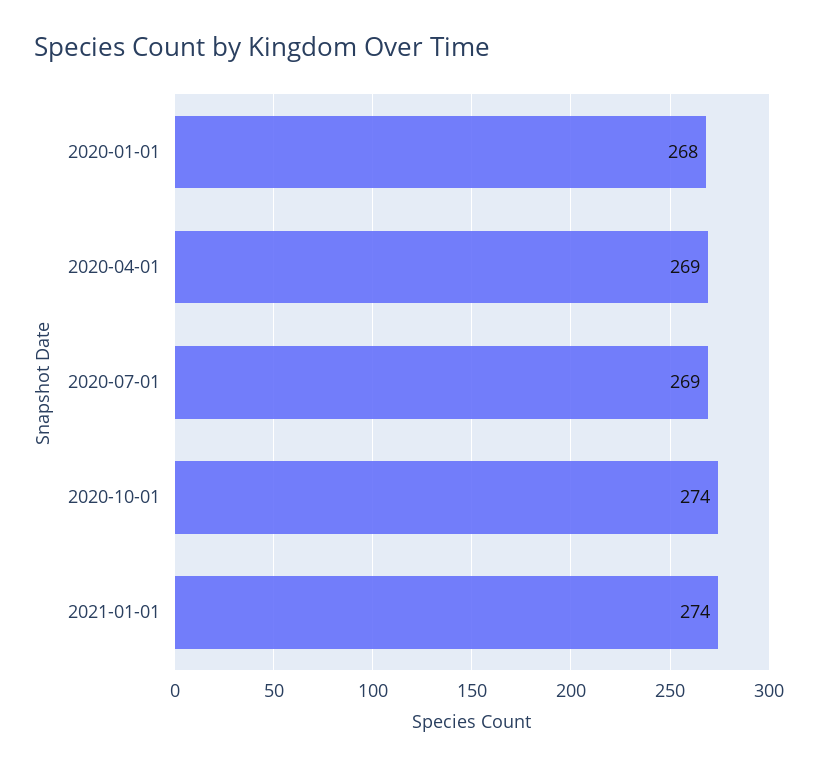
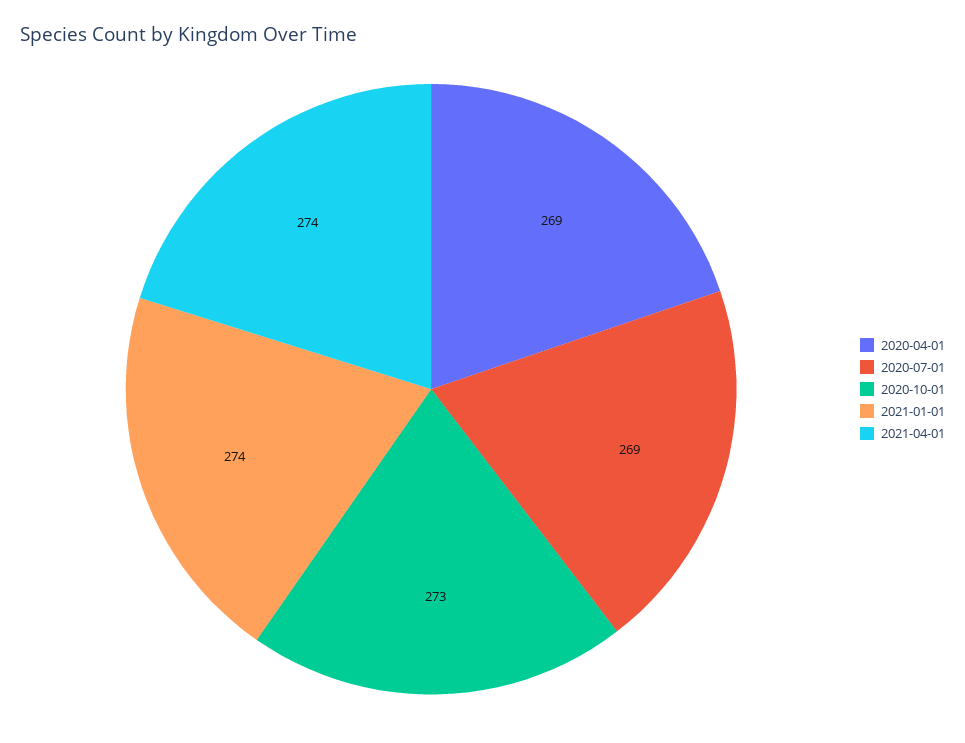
2020-01-01: 268 -> none
2020-10-01: 274 -> 273
2021-04-01: none -> 274

